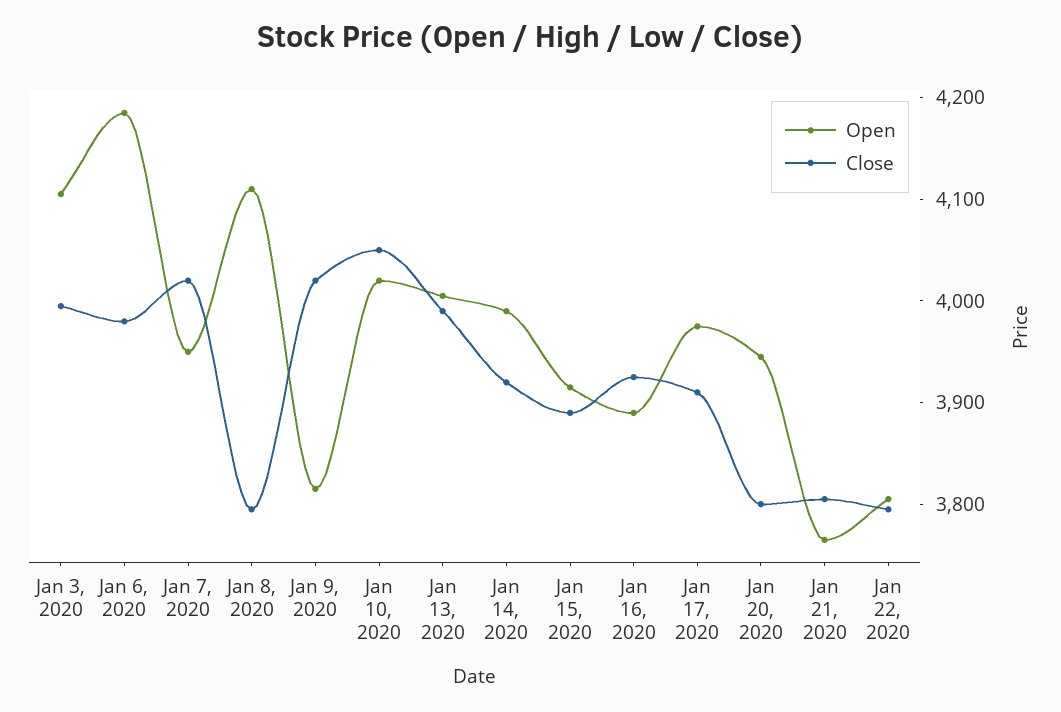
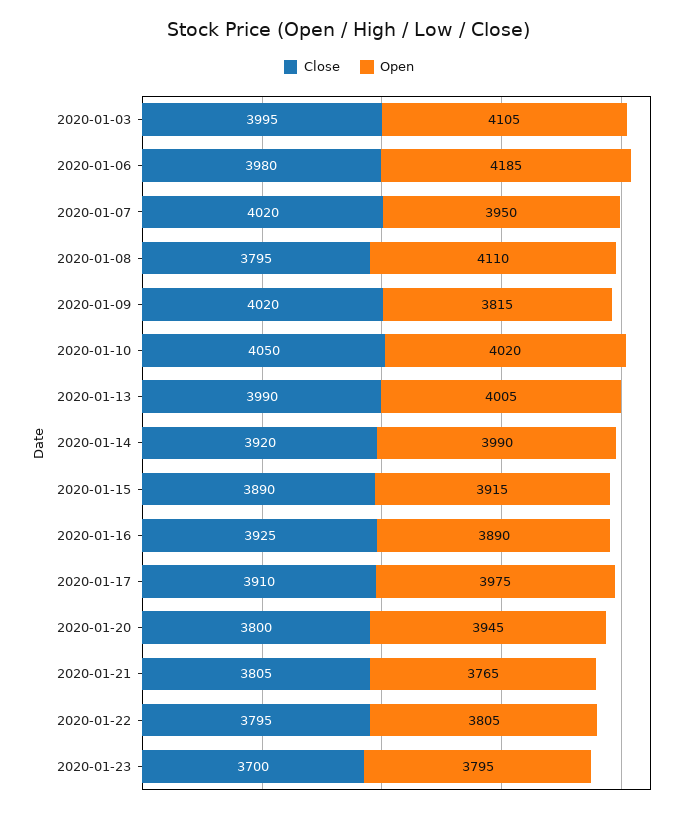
Close, 2020-01-23: none -> 3700
Open, 2020-01-23: none -> 3795

